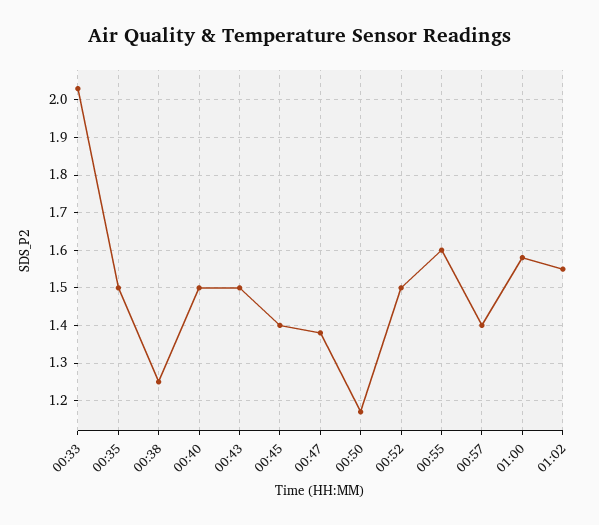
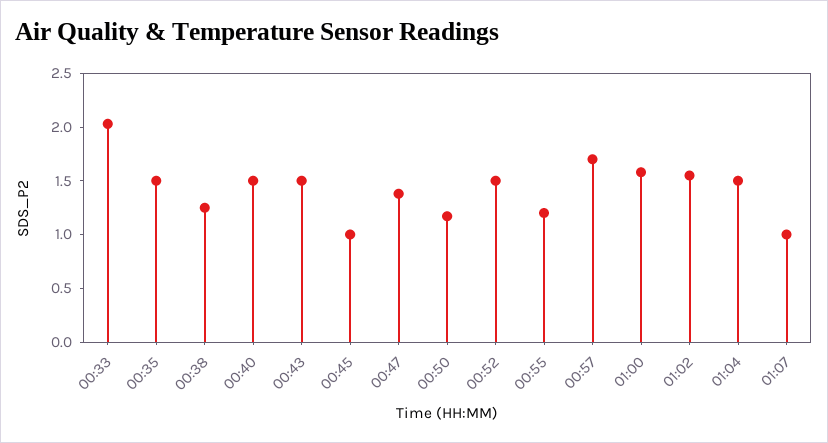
00:45: 1.4 -> 1
00:55: 1.6 -> 1.2
00:57: 1.4 -> 1.7
01:04: none -> 1.5
01:07: none -> 1

